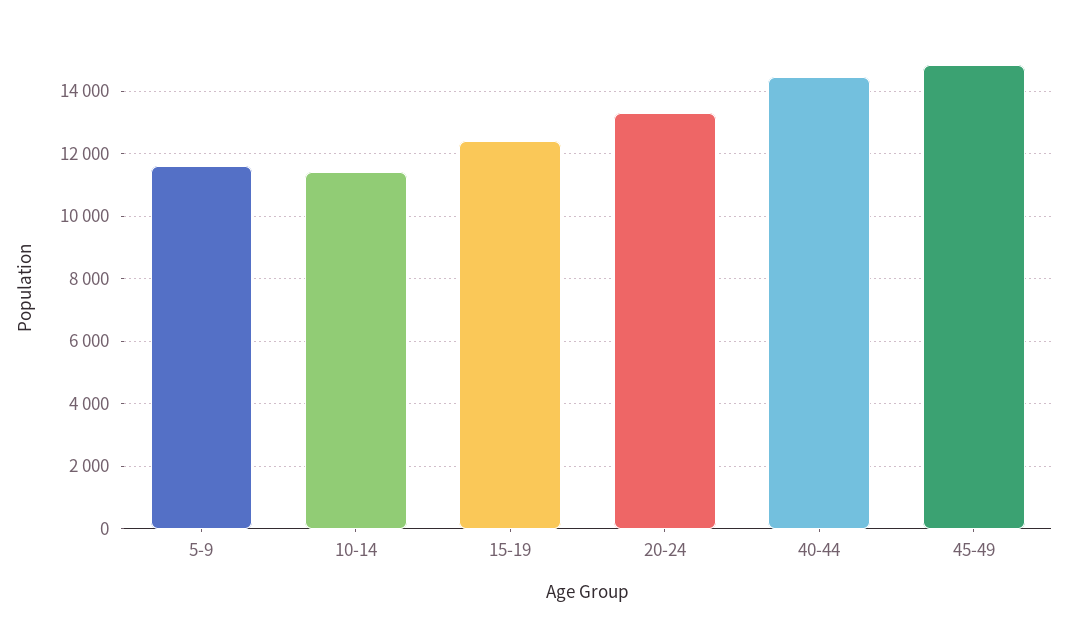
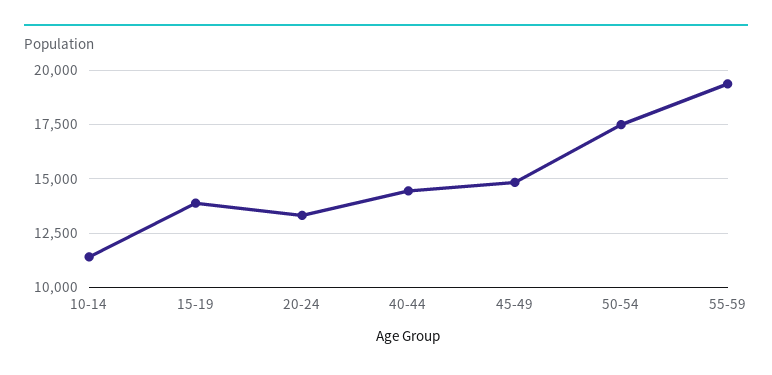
5-9: 11600 -> none
15-19: 12400 -> 14000
50-54: none -> 17500
55-59: none -> 19500

